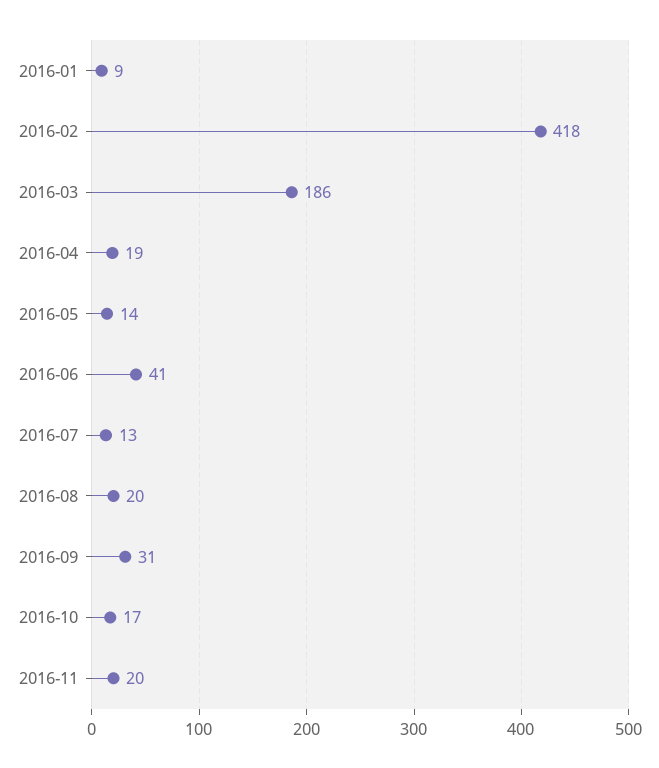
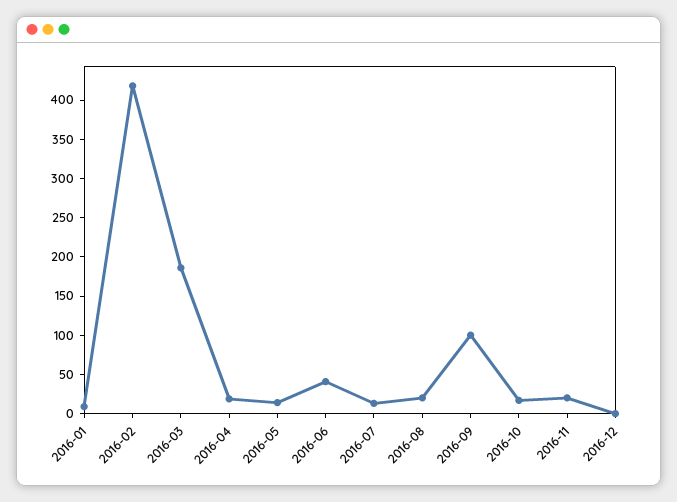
2016-09: 31 -> 100
2016-12: none -> 0

